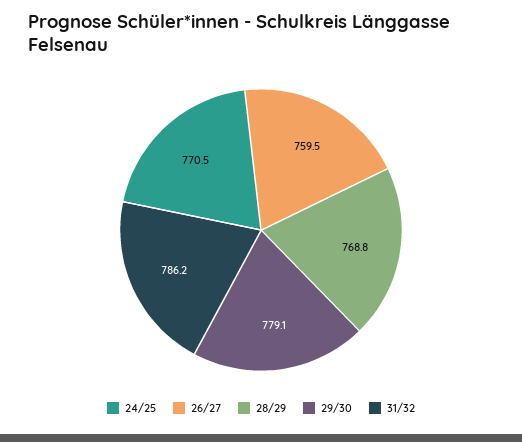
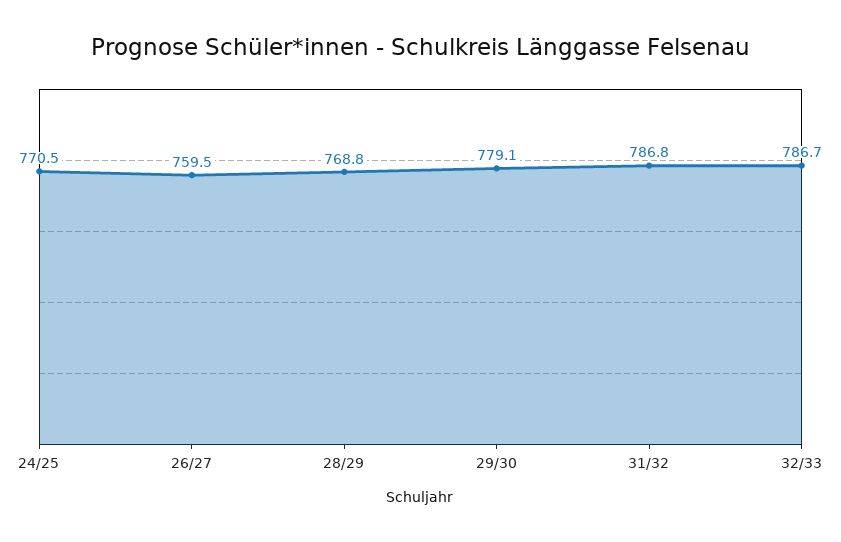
31/32: 786.2 -> 786.8
32/33: none -> 786.7

